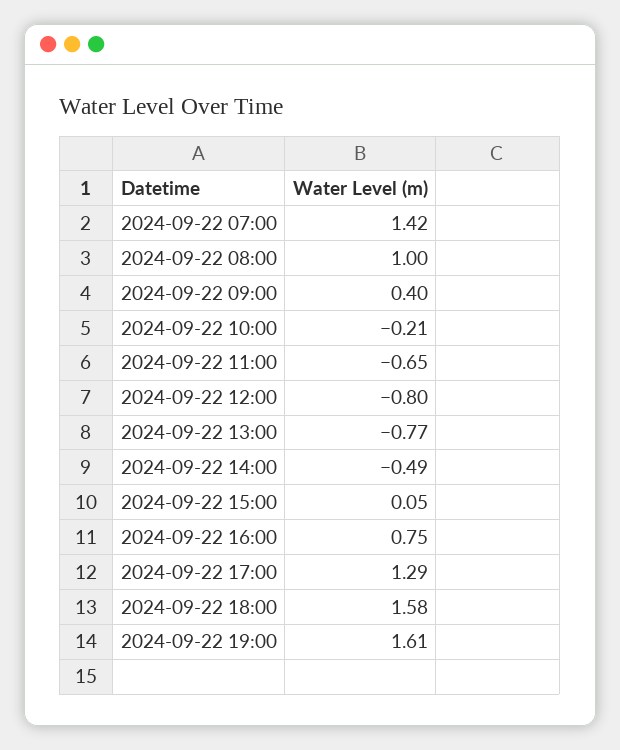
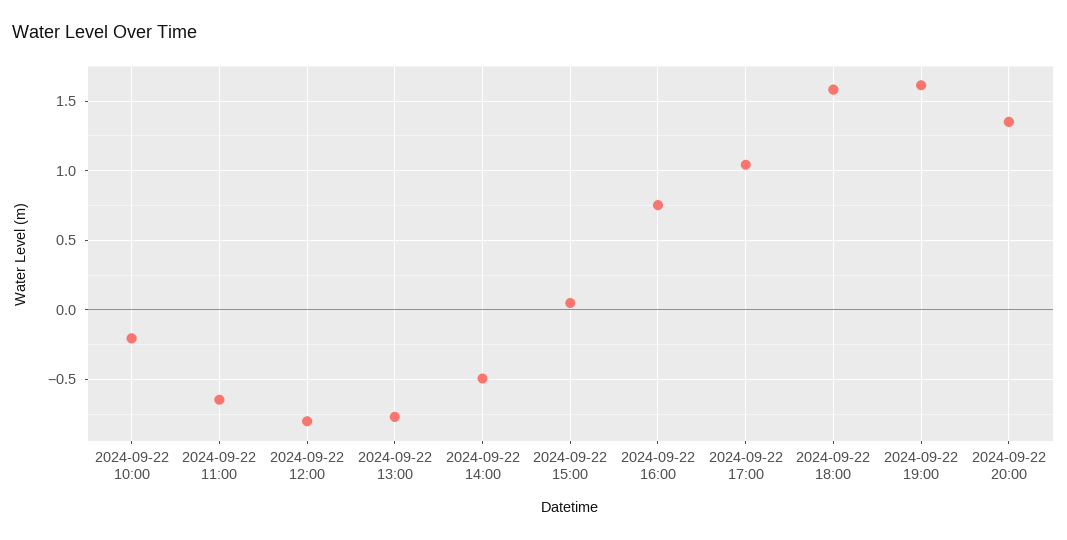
2024-09-22 07:00: 1.42 -> none
2024-09-22 08:00: 1 -> none
2024-09-22 09:00: 0.4 -> none
2024-09-22 17:00: 1.29 -> 1.05
2024-09-22 20:00: none -> 1.35

